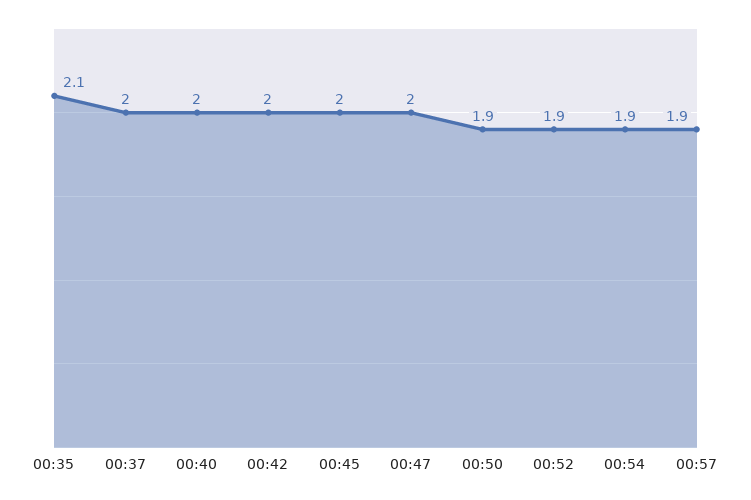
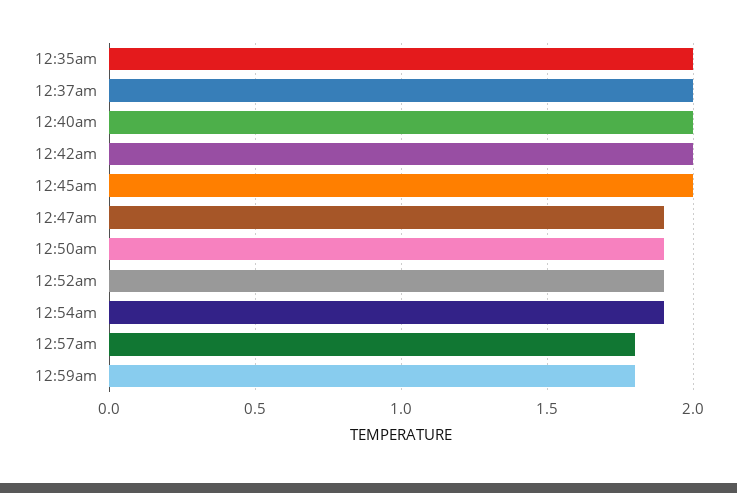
00:35: 2.1 -> 2
00:47: 2 -> 1.9
00:57: 1.9 -> 1.8
12:59am: none -> 1.8

